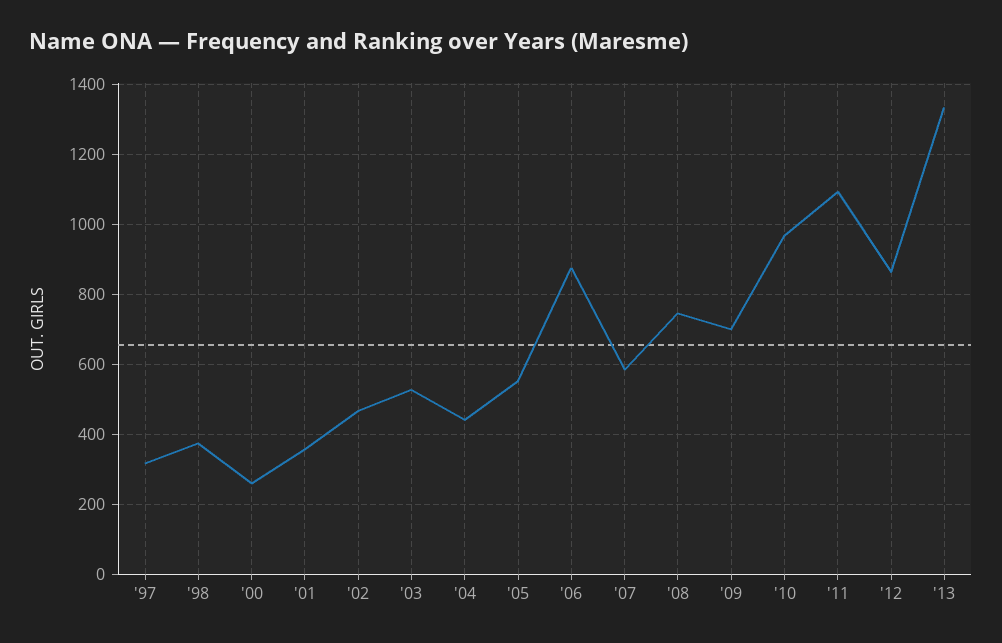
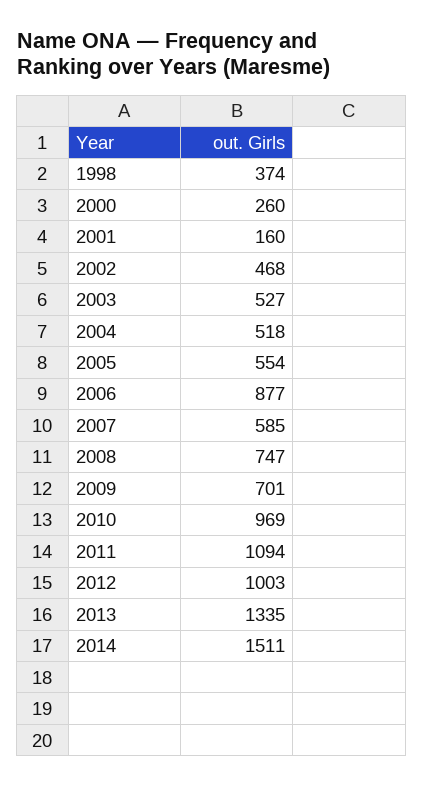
'97: 320 -> none
'01: 360 -> 160
'04: 440 -> 518
'12: 860 -> 1003
2014: none -> 1511

